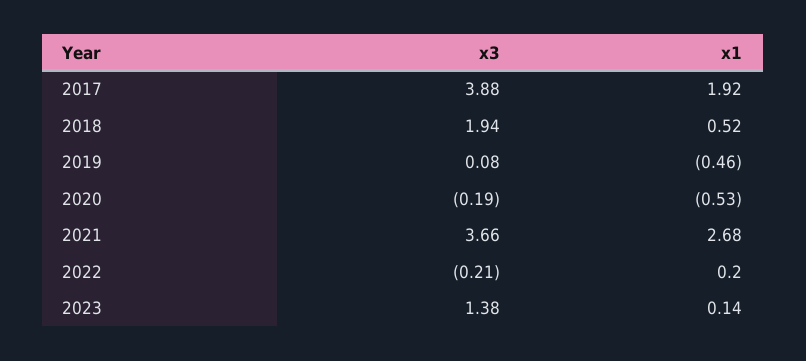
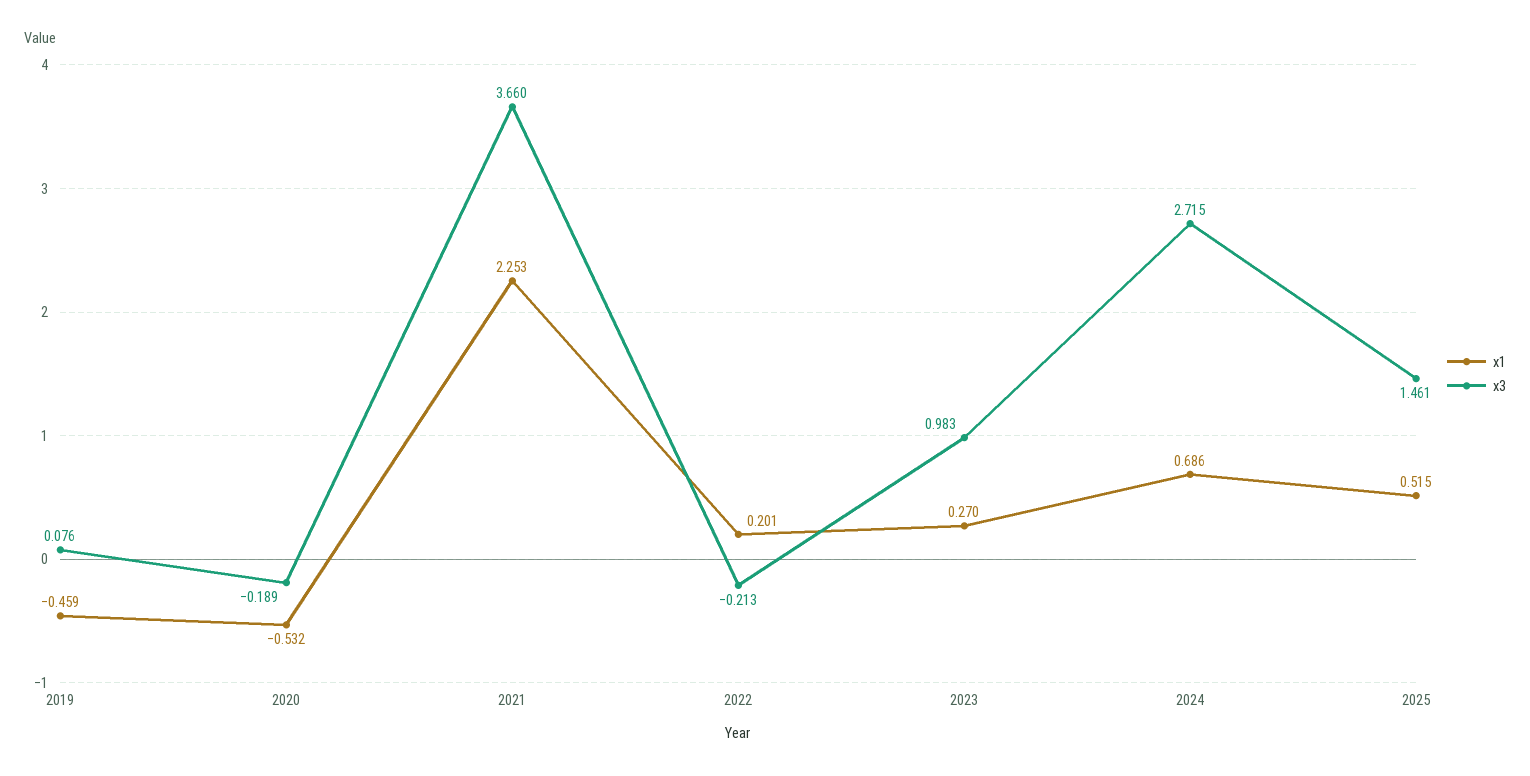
x3, 2017: 3.88 -> none
x1, 2017: 1.92 -> none
x3, 2018: 1.94 -> none
x1, 2018: 0.52 -> none
x1, 2021: 2.68 -> 2.253
x3, 2023: 1.38 -> 0.983
x1, 2023: 0.14 -> 0.27
x1, 2024: none -> 0.686
x3, 2024: none -> 2.715
x1, 2025: none -> 0.515
x3, 2025: none -> 1.461

